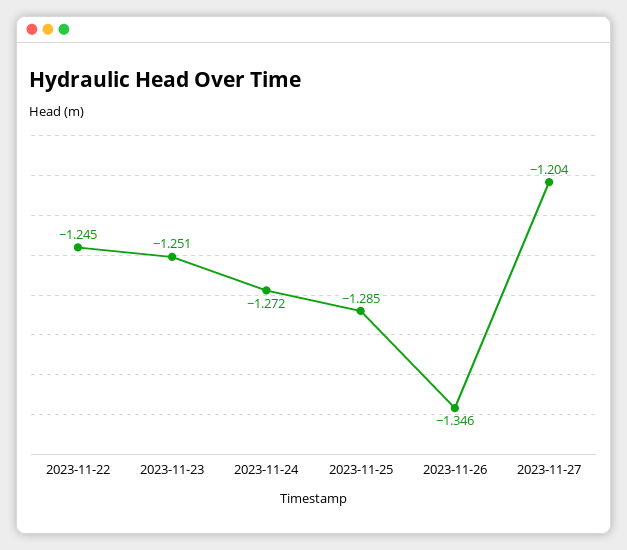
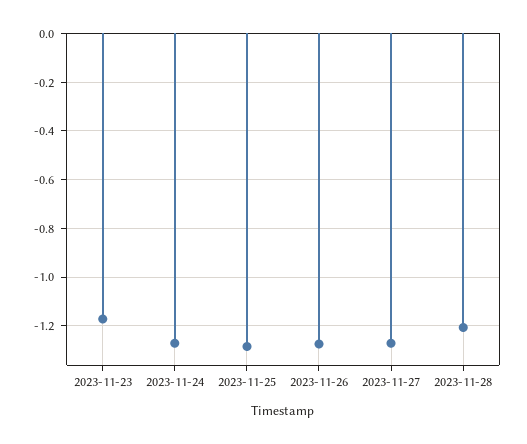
2023-11-22: -1.245 -> none
2023-11-23: -1.251 -> -1.175
2023-11-26: -1.346 -> -1.275
2023-11-27: -1.204 -> -1.275
2023-11-28: none -> -1.2

